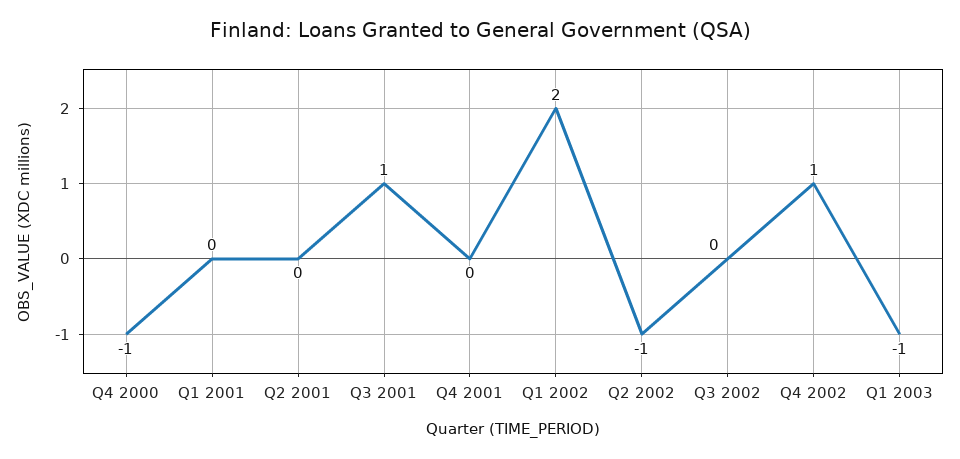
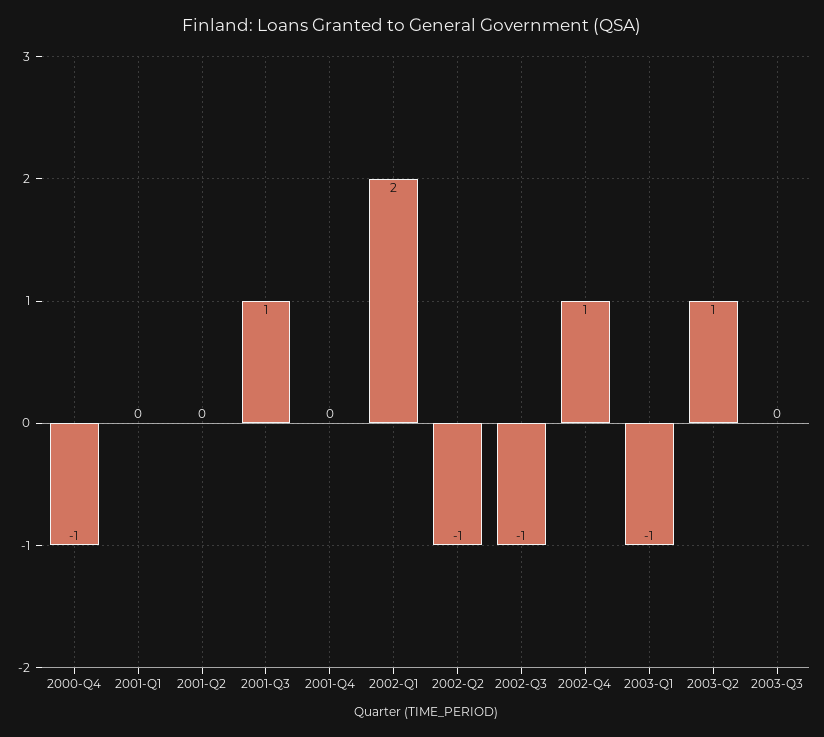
Q3 2002: 0 -> -1
2003-Q2: none -> 1
2003-Q3: none -> 0

